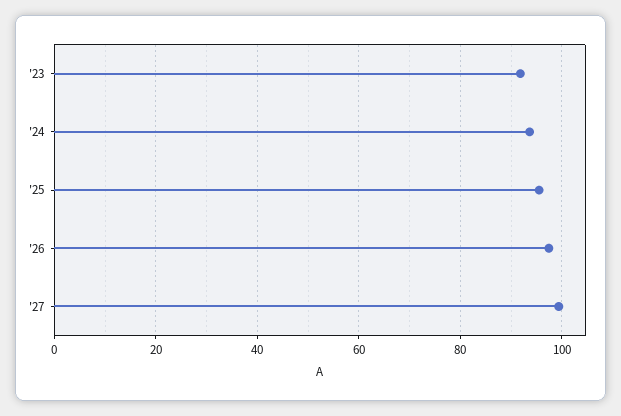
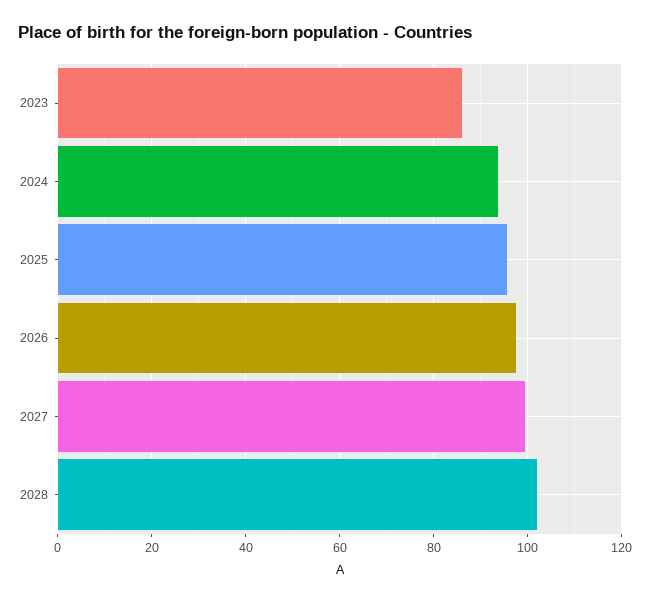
'23: 92 -> 86
2028: none -> 102

